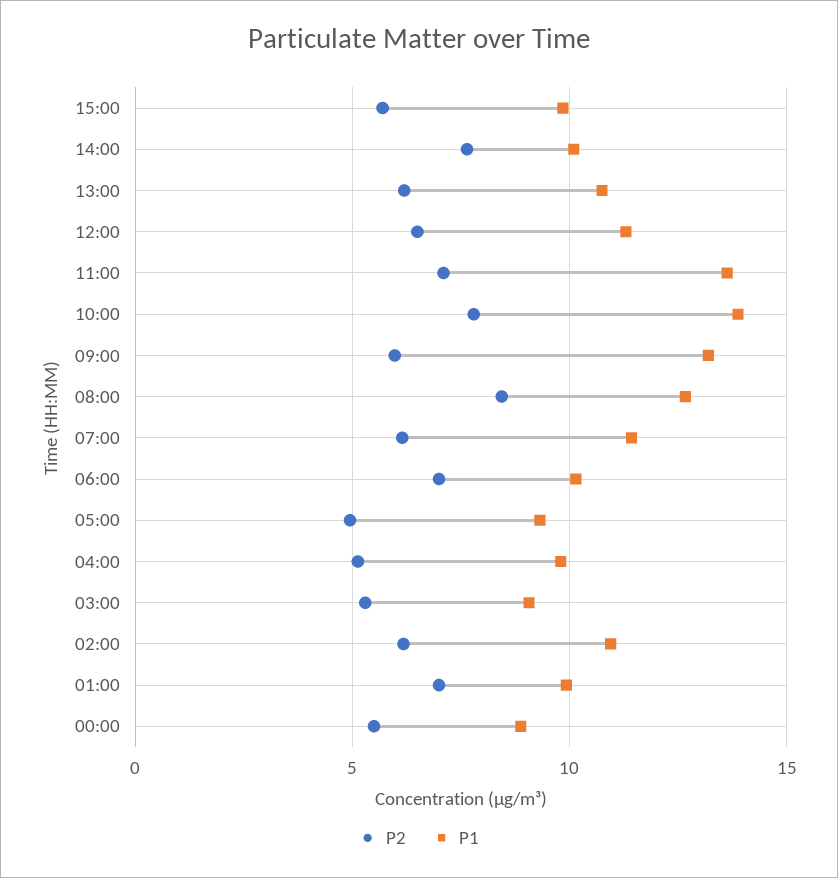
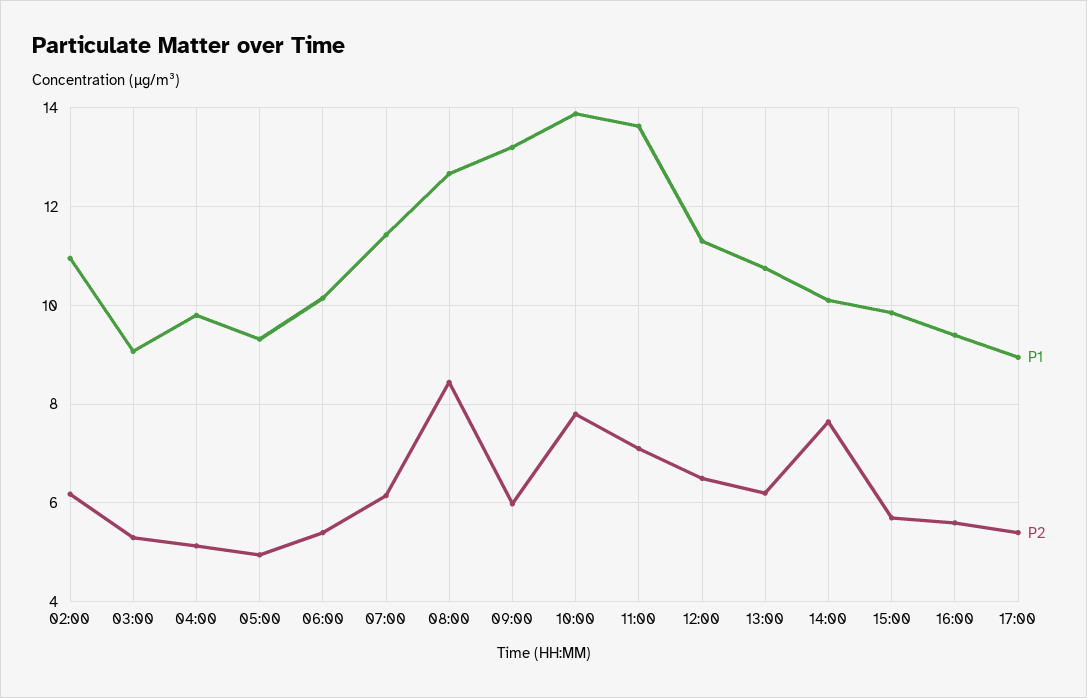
P2, 06:00: 7 -> 5.4
P2, 01:00: 7 -> none
P1, 01:00: 10 -> none
P2, 00:00: 5.5 -> none
P1, 00:00: 9 -> none
P1, 16:00: none -> 9.4
P2, 16:00: none -> 5.6
P1, 17:00: none -> 9
P2, 17:00: none -> 5.4

